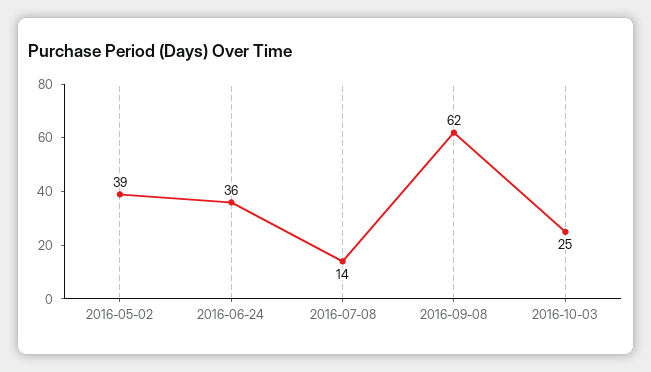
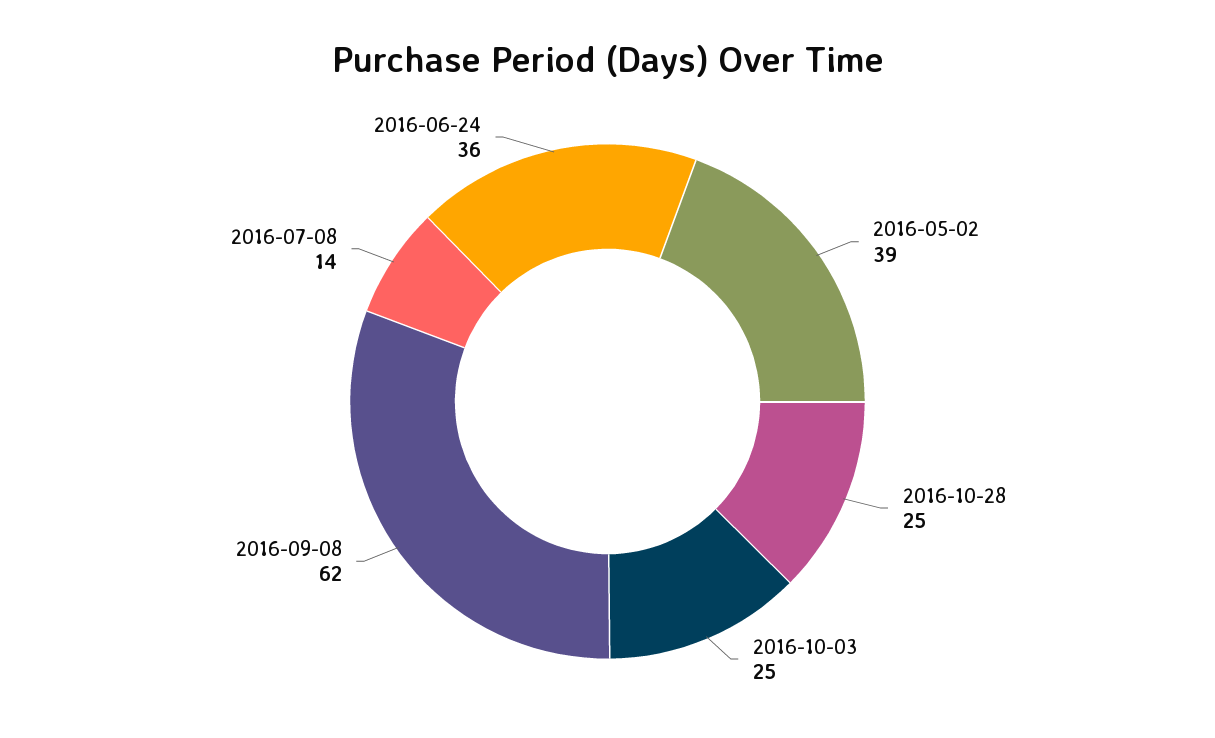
2016-10-28: none -> 25

